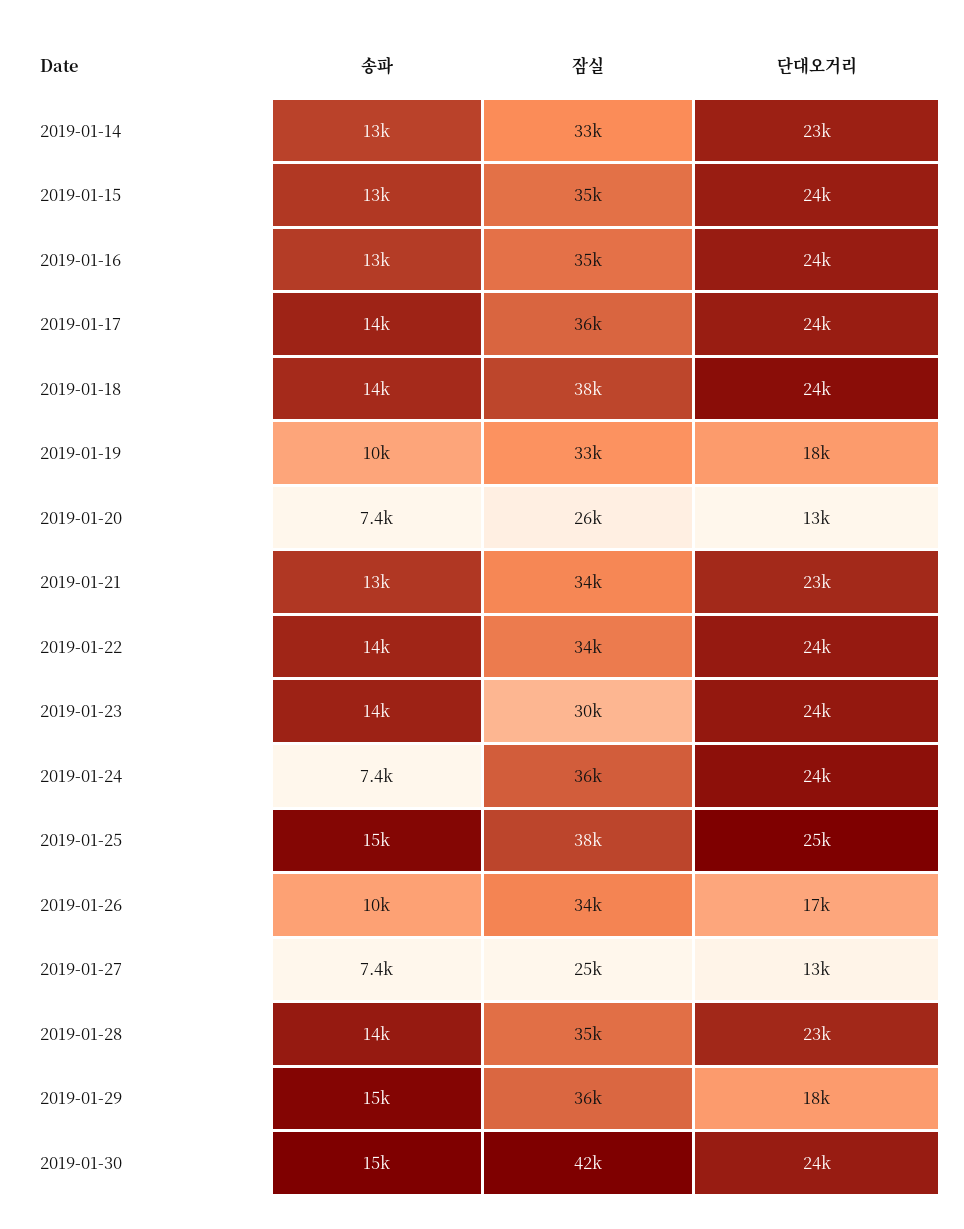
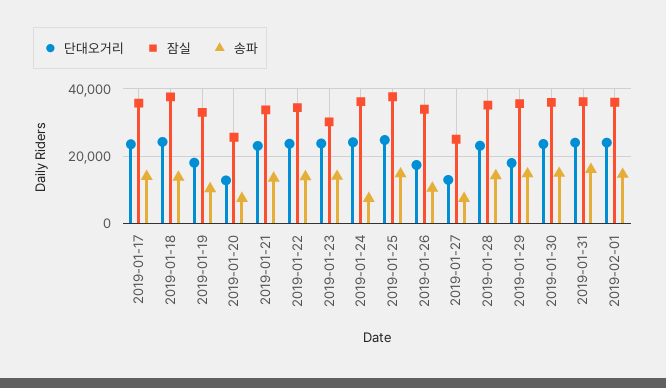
송파, 2019-01-14: 13000 -> none
잠실, 2019-01-14: 33000 -> none
단대오거리, 2019-01-14: 23000 -> none
송파, 2019-01-15: 13000 -> none
잠실, 2019-01-15: 35000 -> none
단대오거리, 2019-01-15: 24000 -> none
송파, 2019-01-16: 13000 -> none
잠실, 2019-01-16: 35000 -> none
단대오거리, 2019-01-16: 24000 -> none
잠실, 2019-01-30: 42000 -> 36000
단대오거리, 2019-01-31: none -> 24000
잠실, 2019-01-31: none -> 36000
송파, 2019-01-31: none -> 16000
단대오거리, 2019-02-01: none -> 24000
잠실, 2019-02-01: none -> 36000
송파, 2019-02-01: none -> 14000

